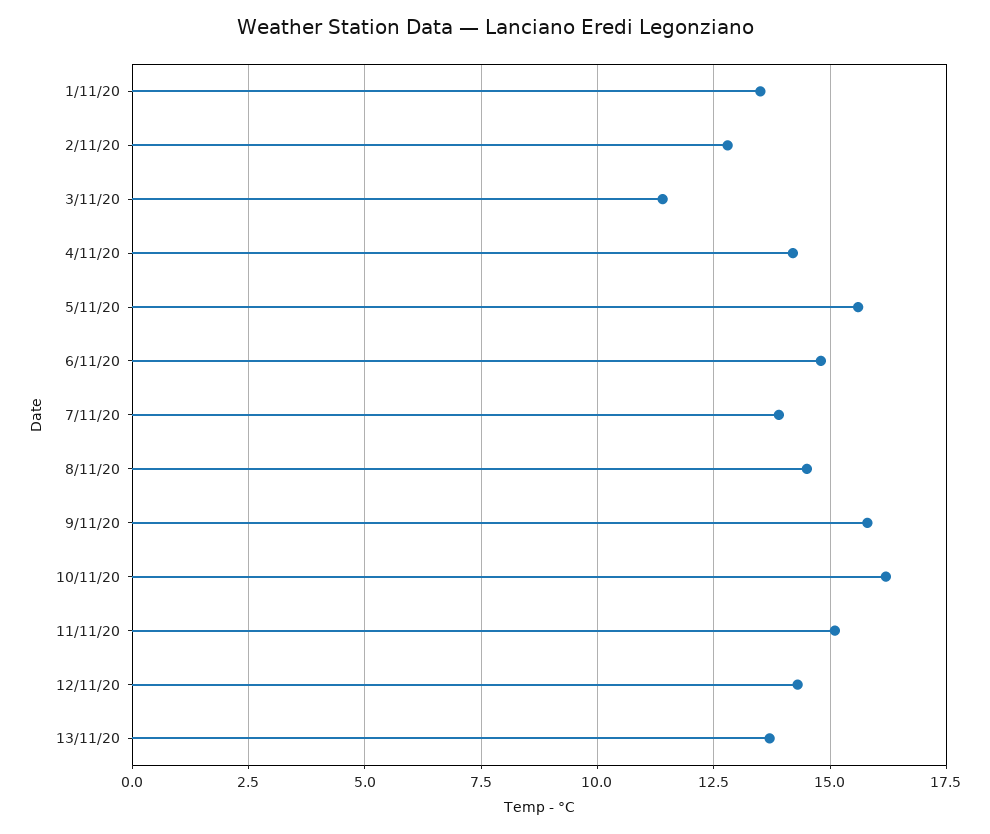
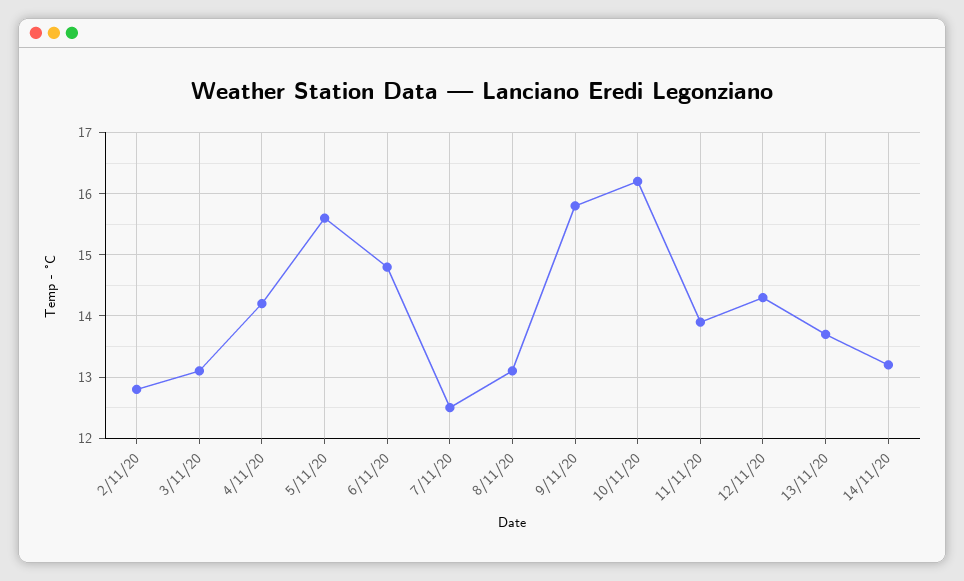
1/11/20: 13.5 -> none
3/11/20: 11.5 -> 13.1
7/11/20: 14 -> 12.5
8/11/20: 14.5 -> 13.1
11/11/20: 15 -> 13.9
14/11/20: none -> 13.2

